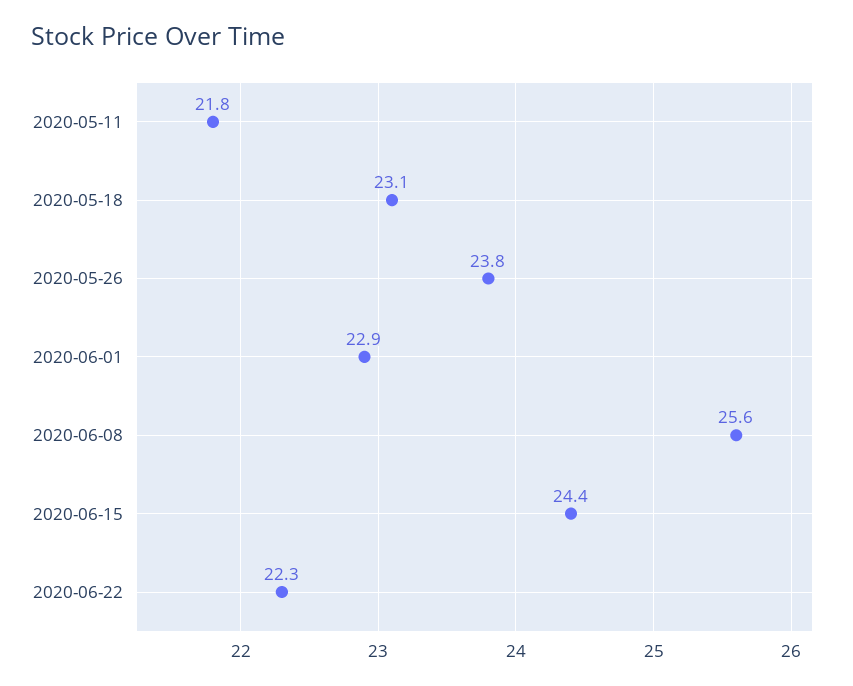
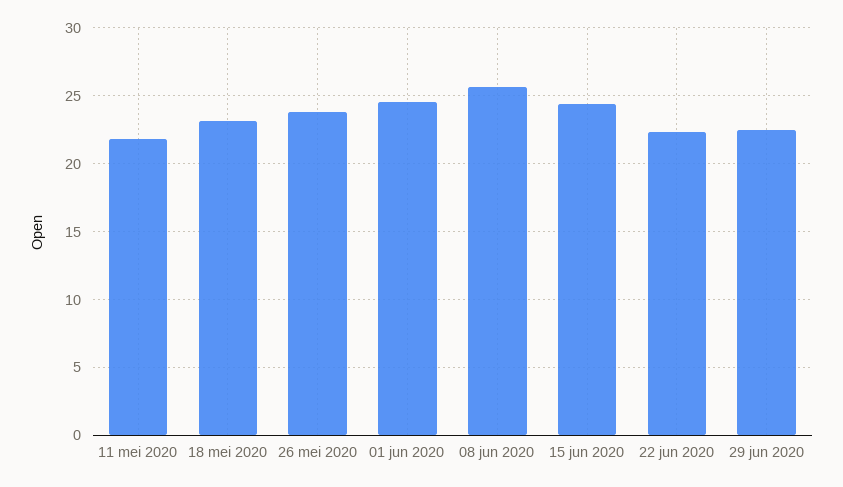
2020-06-01: 22.9 -> 24.5
29 jun 2020: none -> 22.5

